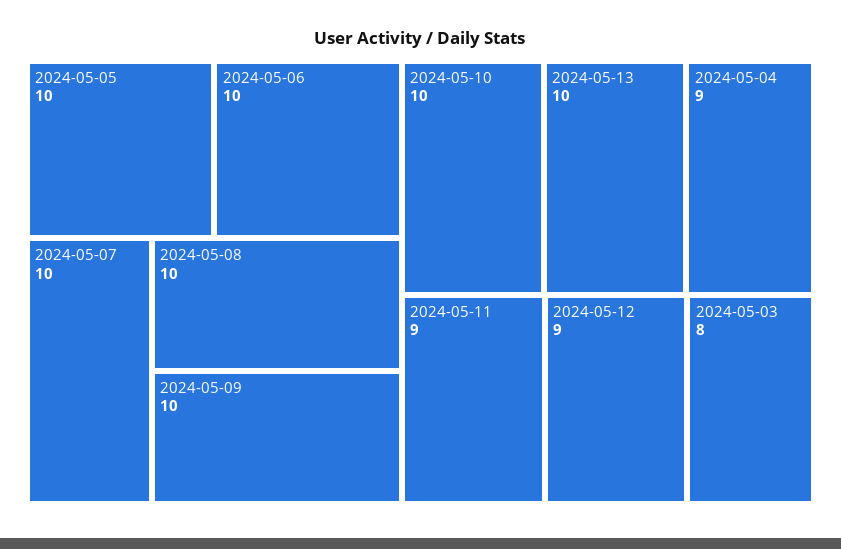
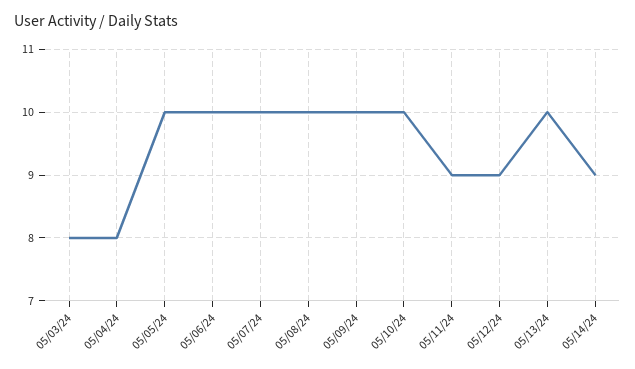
2024-05-04: 9 -> 8
05/14/24: none -> 9

